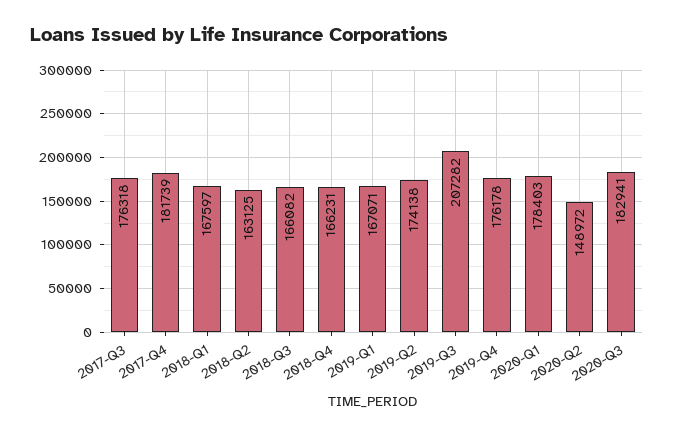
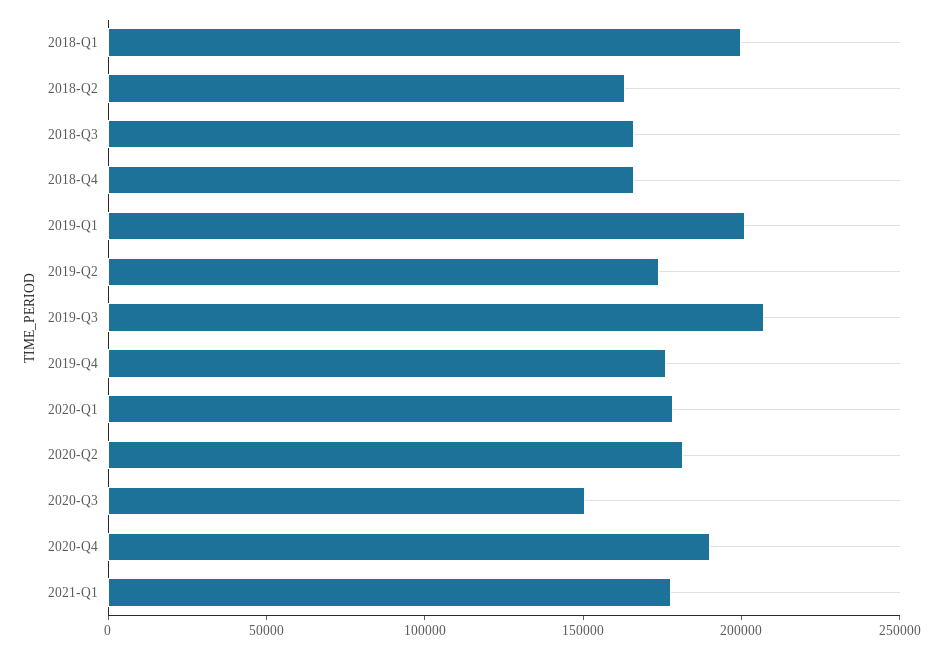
2017-Q3: 176318 -> none
2017-Q4: 181739 -> none
2018-Q1: 167597 -> 200000
2019-Q1: 167071 -> 200000
2020-Q2: 148972 -> 180000
2020-Q3: 182941 -> 150000
2020-Q4: none -> 190000
2021-Q1: none -> 180000

